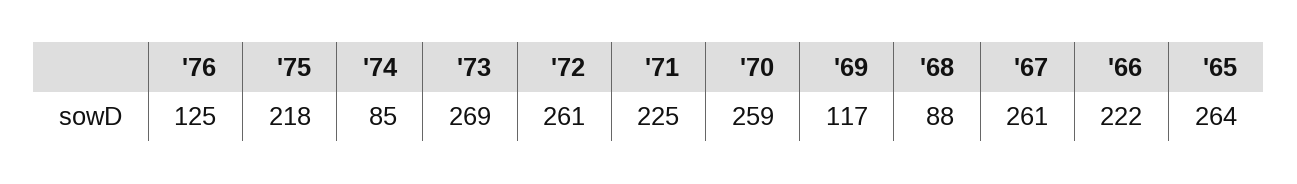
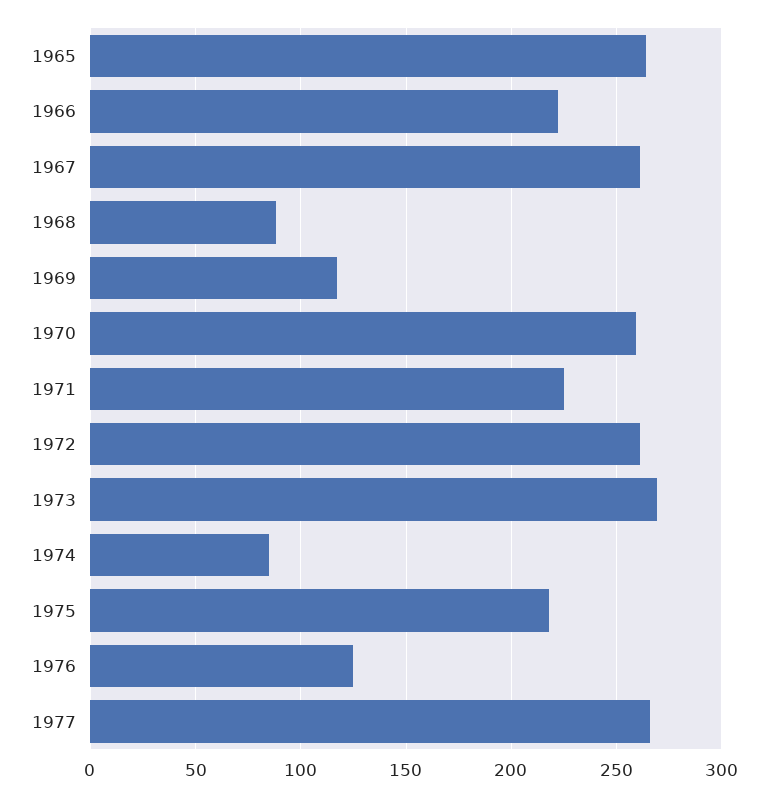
1977: none -> 265

